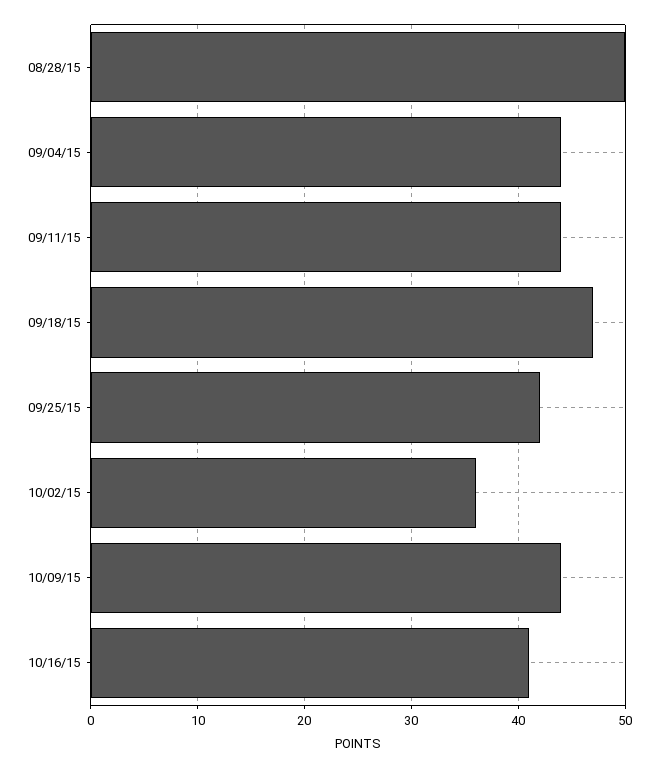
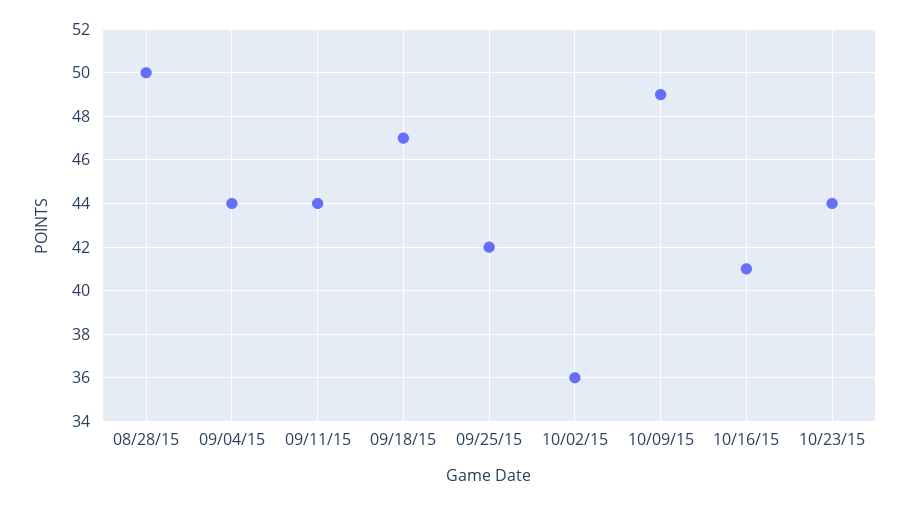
10/09/15: 44 -> 49
10/23/15: none -> 44

